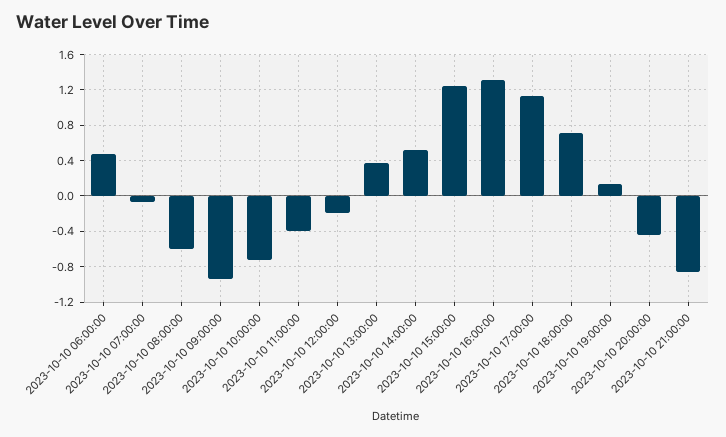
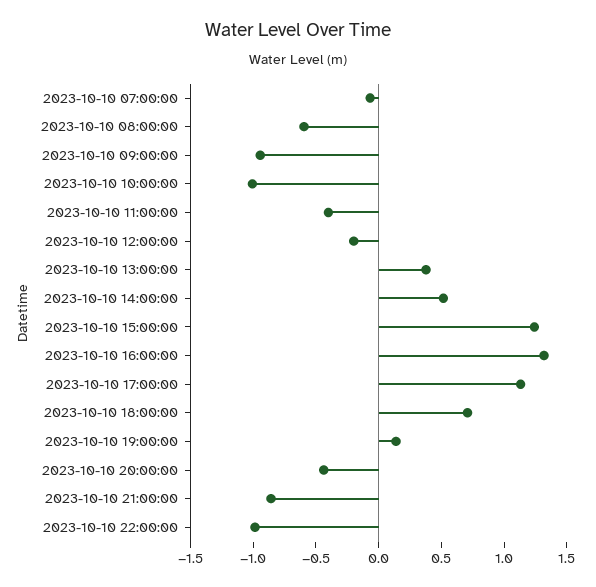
2023-10-10 06:00:00: 0.5 -> none
2023-10-10 10:00:00: -0.7 -> -1
2023-10-10 22:00:00: none -> -1

